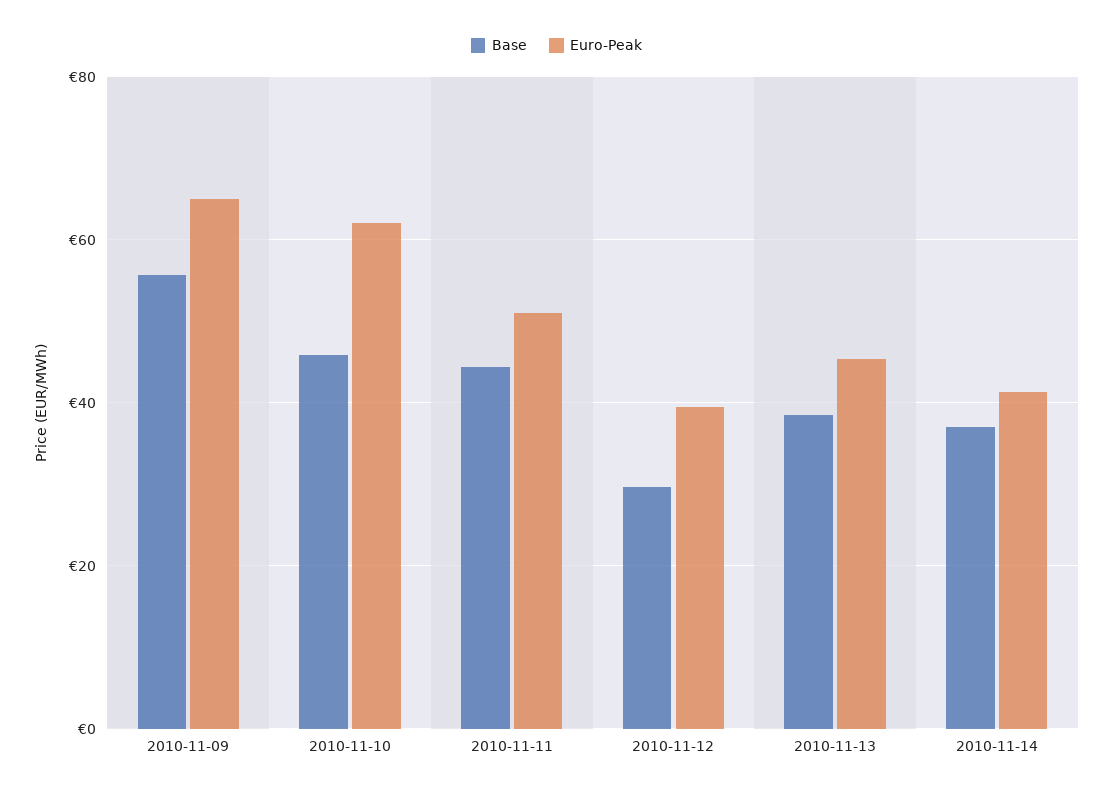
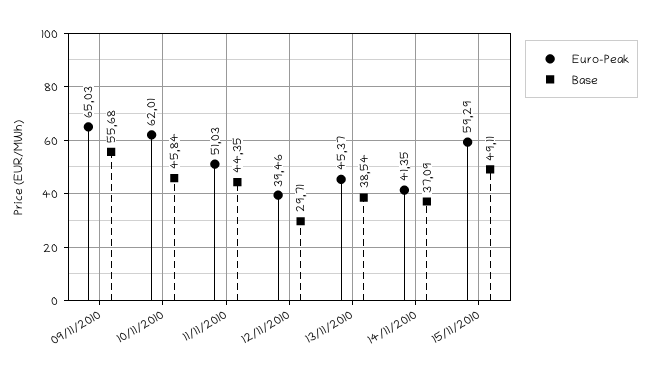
Euro-Peak, 15/11/2010: none -> 59.29
Base, 15/11/2010: none -> 49.11

